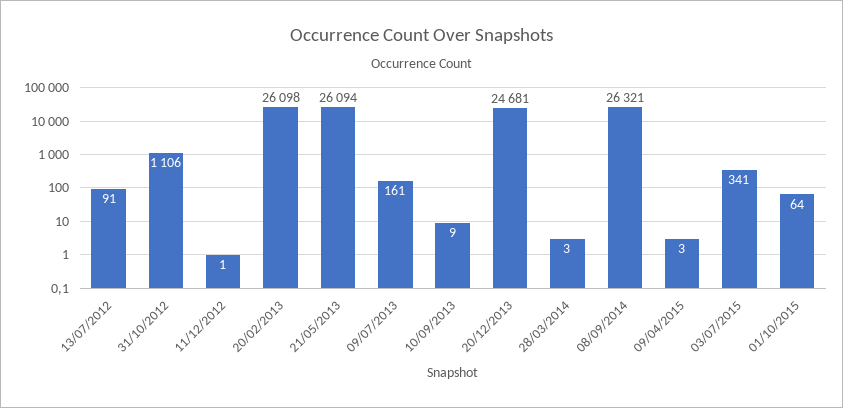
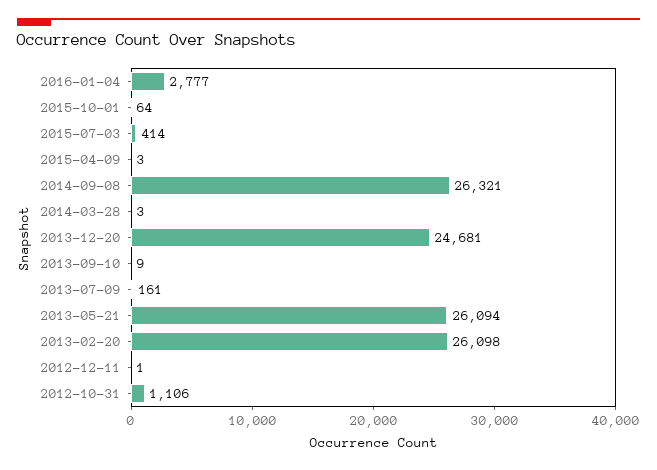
13/07/2012: 91 -> none
03/07/2015: 341 -> 414
2016-01-04: none -> 2777

